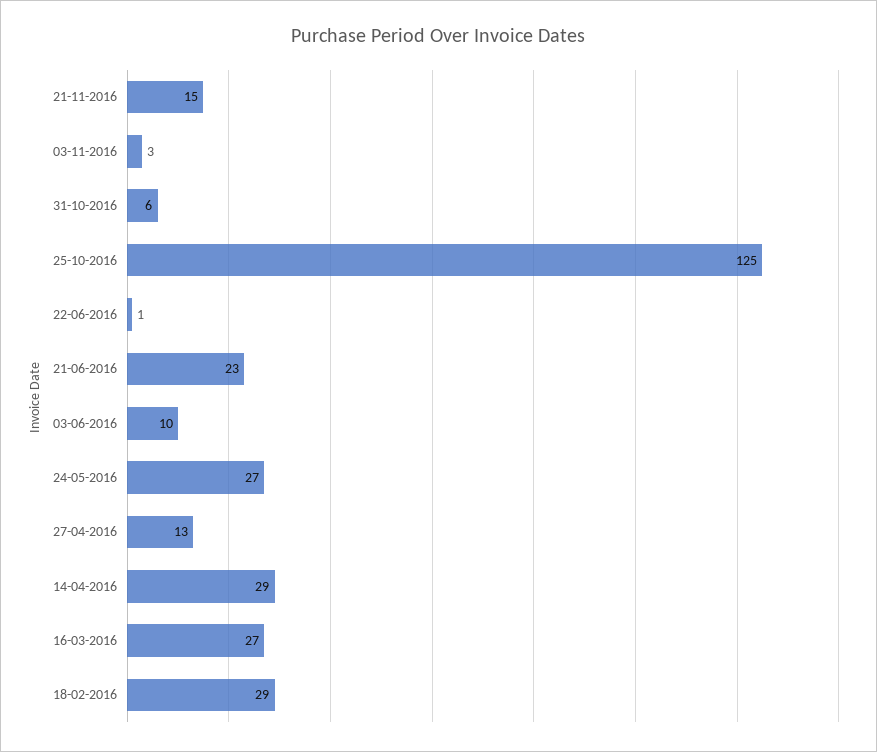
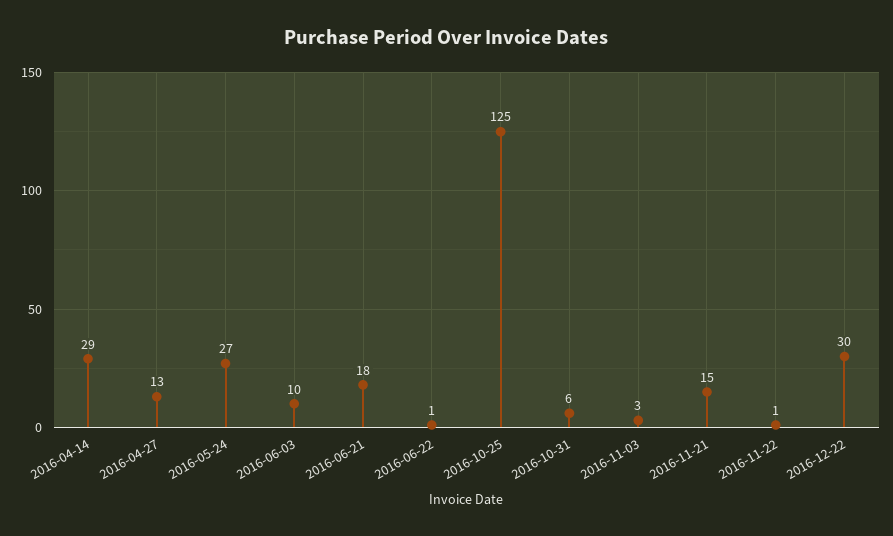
21-06-2016: 23 -> 18
16-03-2016: 27 -> none
18-02-2016: 29 -> none
2016-11-22: none -> 1
2016-12-22: none -> 30

